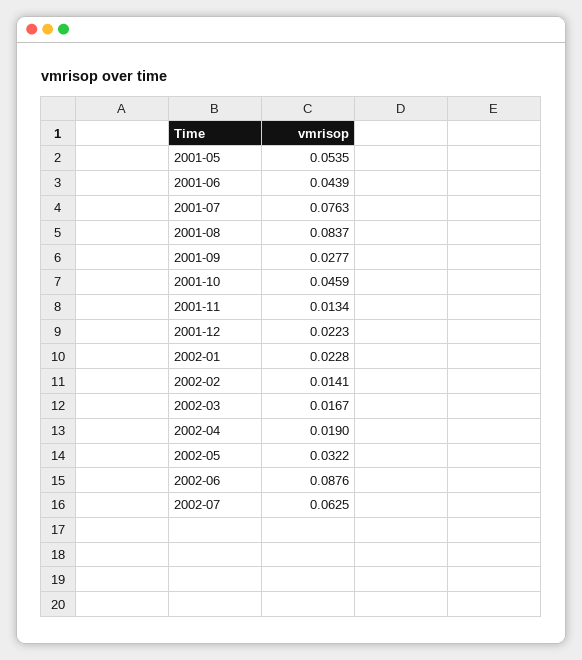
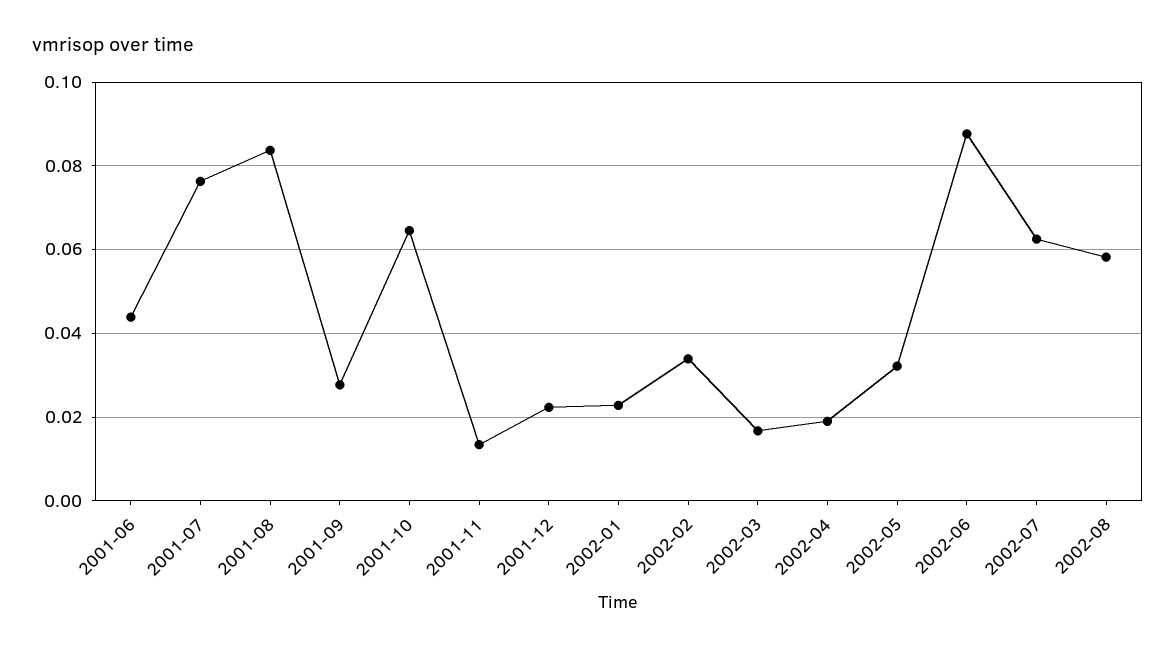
2001-05: 0.0535 -> none
2001-10: 0.0459 -> 0.064
2002-02: 0.0141 -> 0.034
2002-08: none -> 0.058

